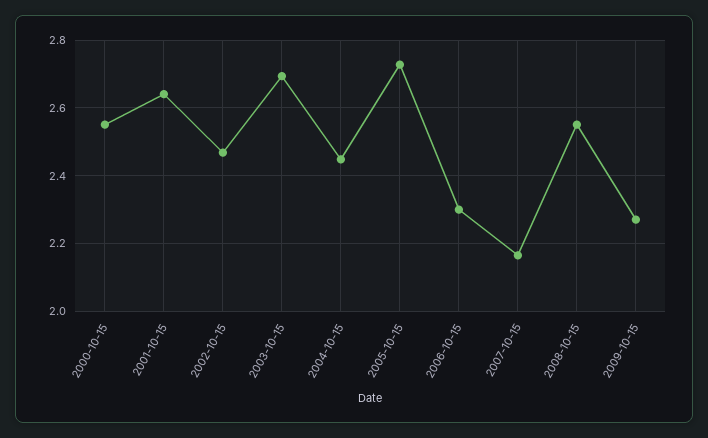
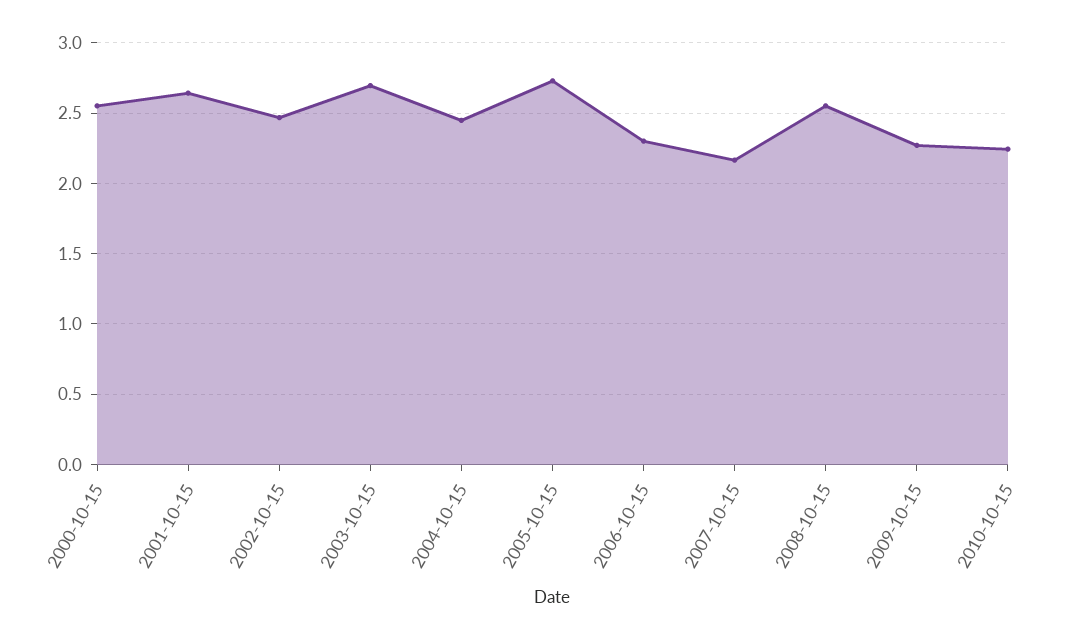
2010-10-15: none -> 2.25

